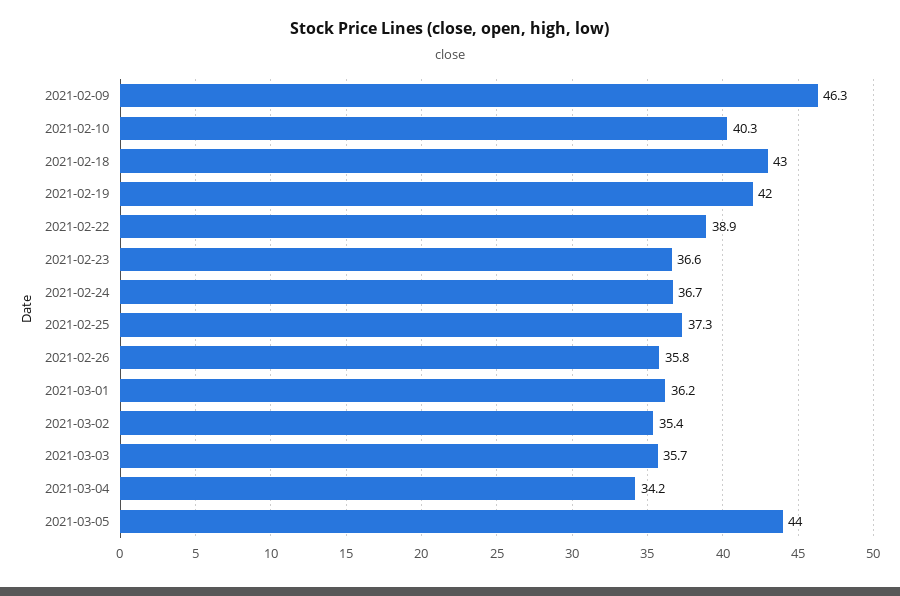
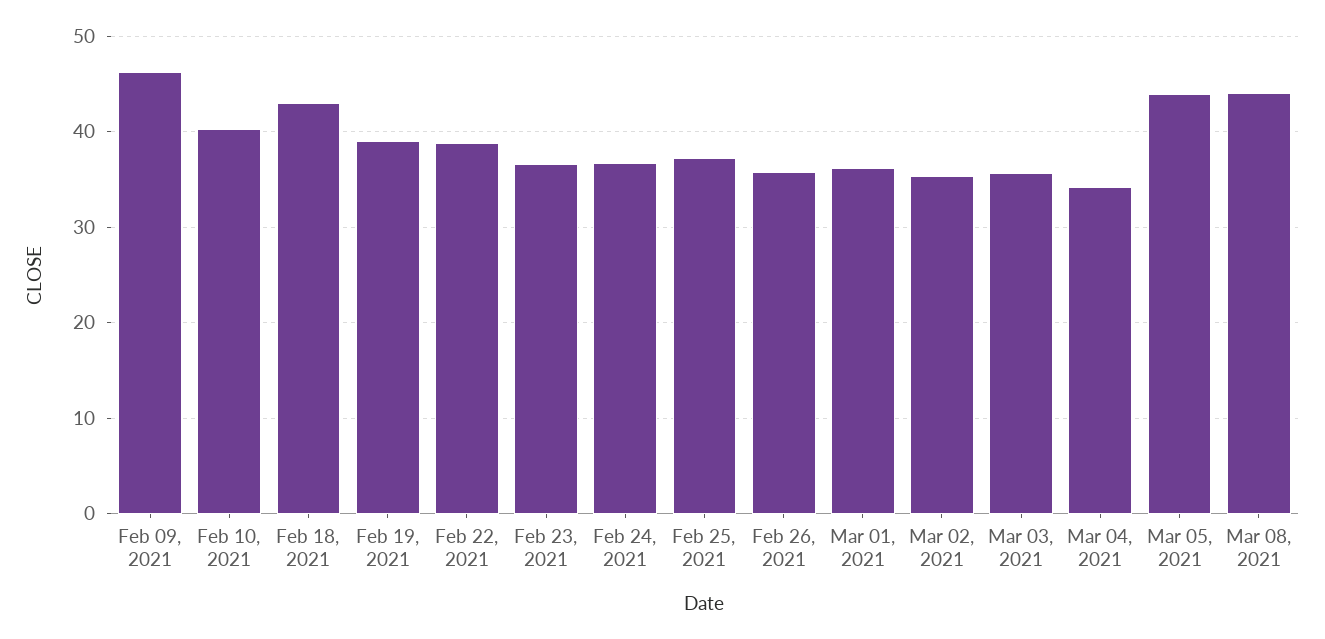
2021-02-19: 42 -> 39
Mar 08, 2021: none -> 44

